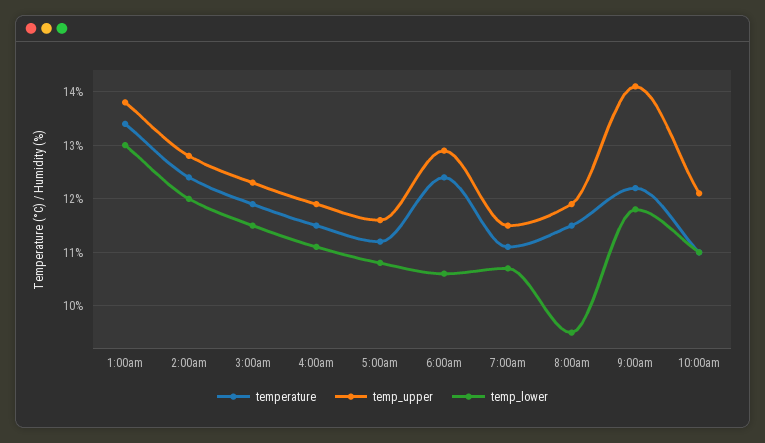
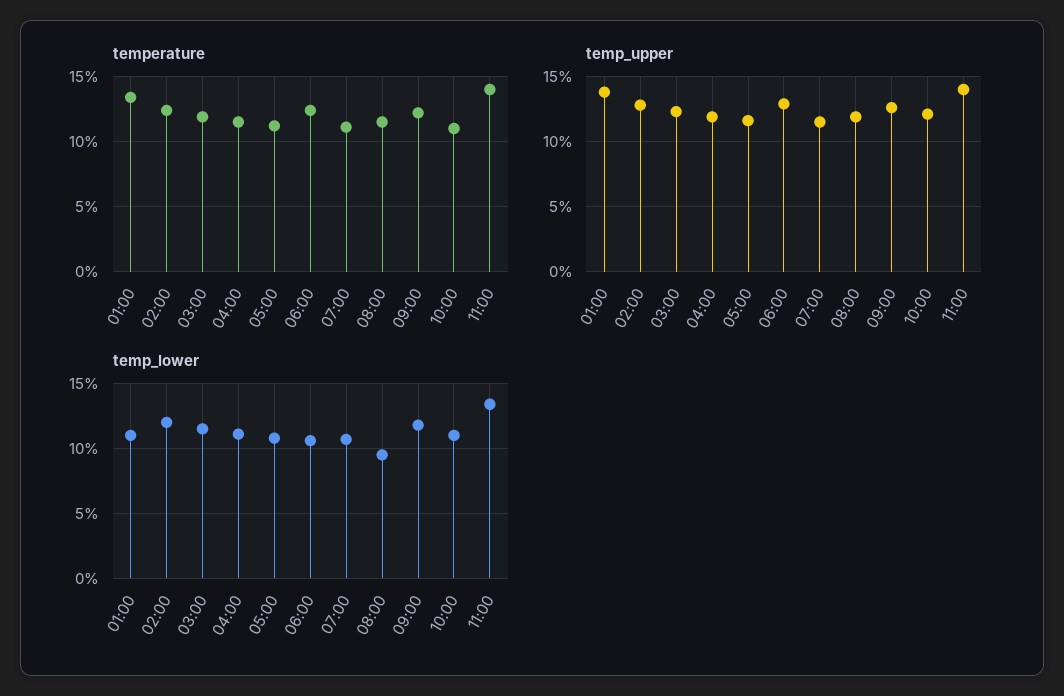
temp_lower, 1:00am: 13 -> 11
temp_upper, 9:00am: 14 -> 12.5
temperature, 11:00: none -> 14
temp_upper, 11:00: none -> 14
temp_lower, 11:00: none -> 13.5

